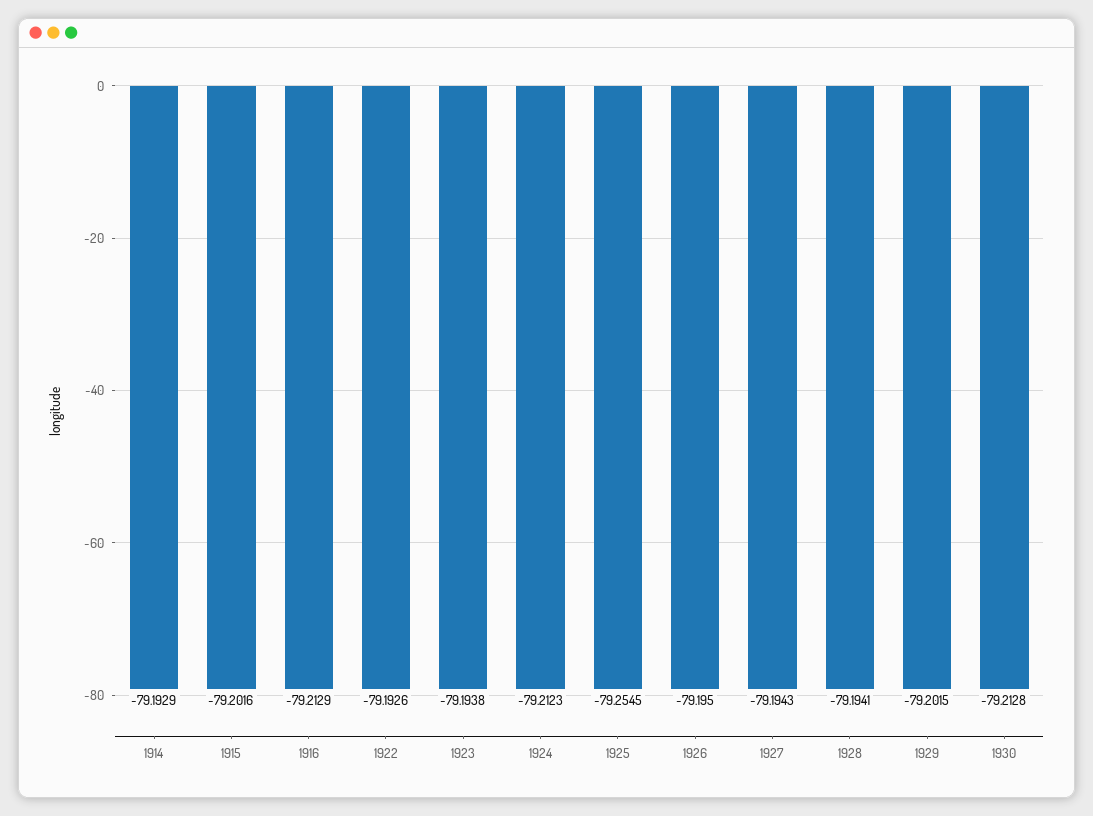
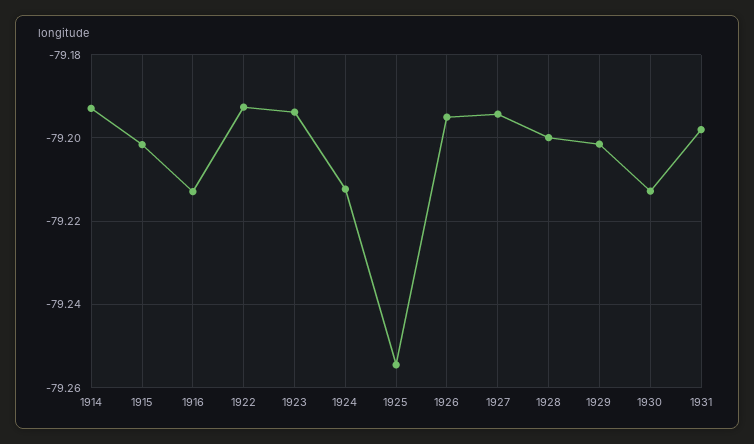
1928: -79.1941 -> -79.2
1931: none -> -79.198

